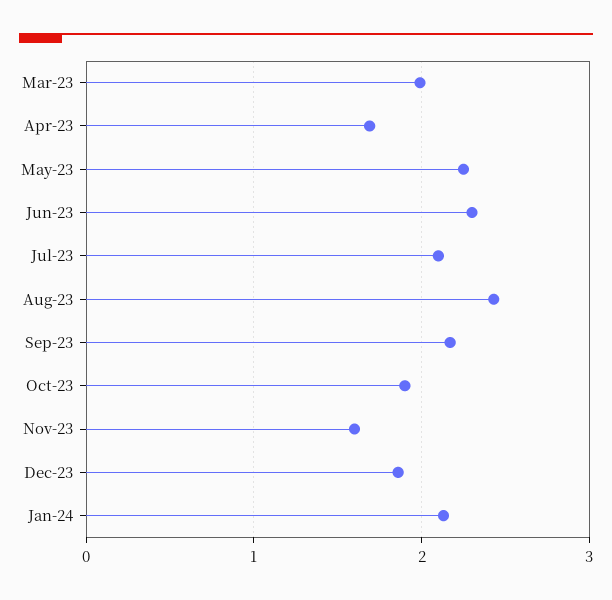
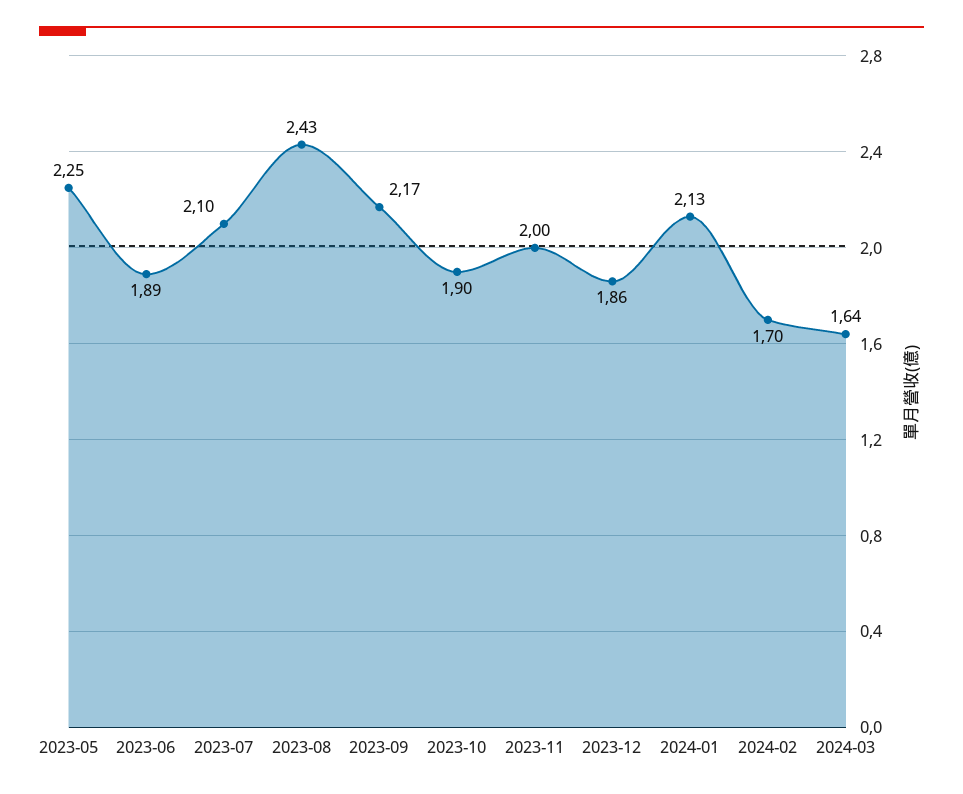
Mar-23: 2 -> none
Apr-23: 1.7 -> none
Jun-23: 2.3 -> 1.89
Nov-23: 1.6 -> 2
2024-02: none -> 1.7
2024-03: none -> 1.64

